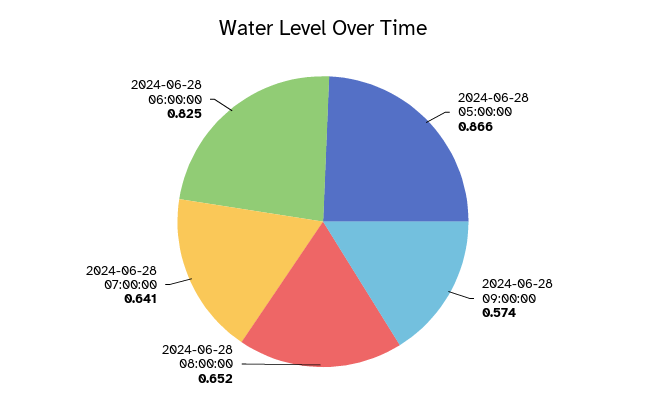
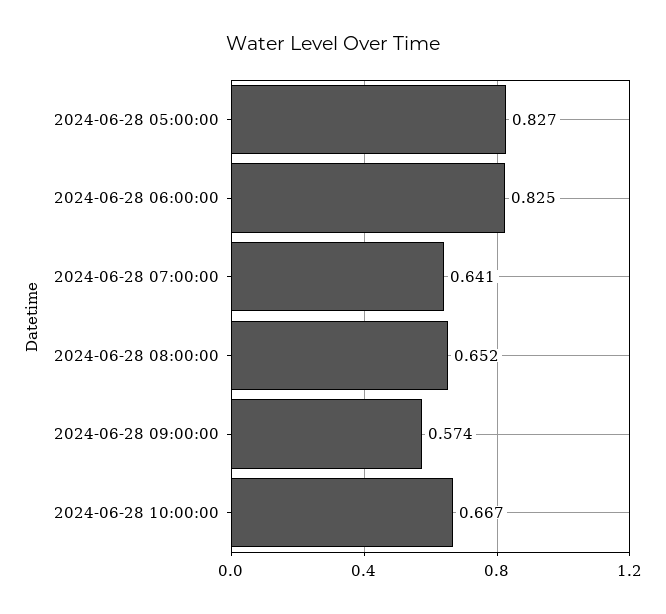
2024-06-28 05:00:00: 0.866 -> 0.827
2024-06-28 10:00:00: none -> 0.667

